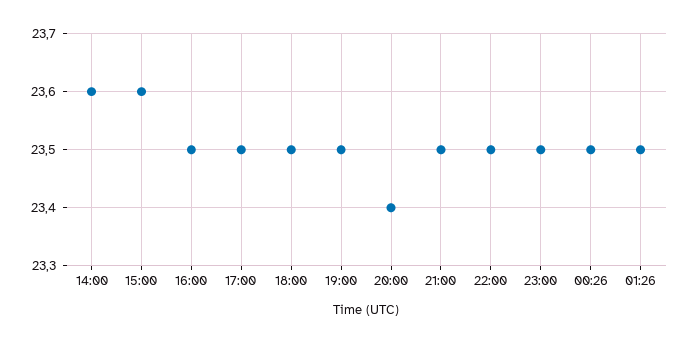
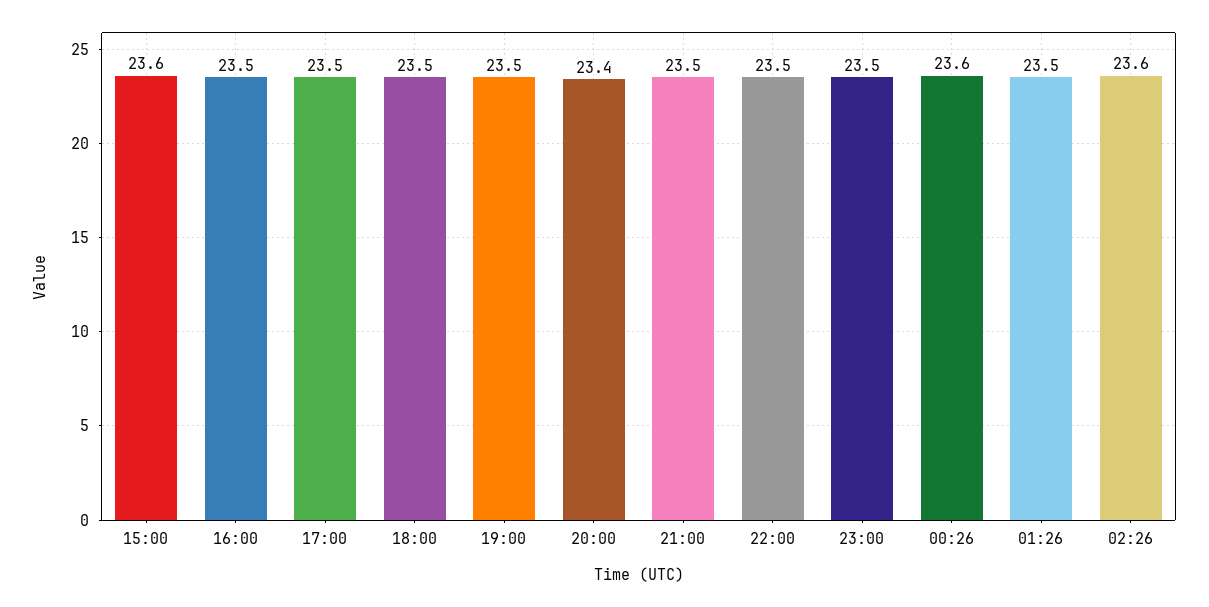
14:00: 23.6 -> none
00:26: 23.5 -> 23.6
02:26: none -> 23.6

